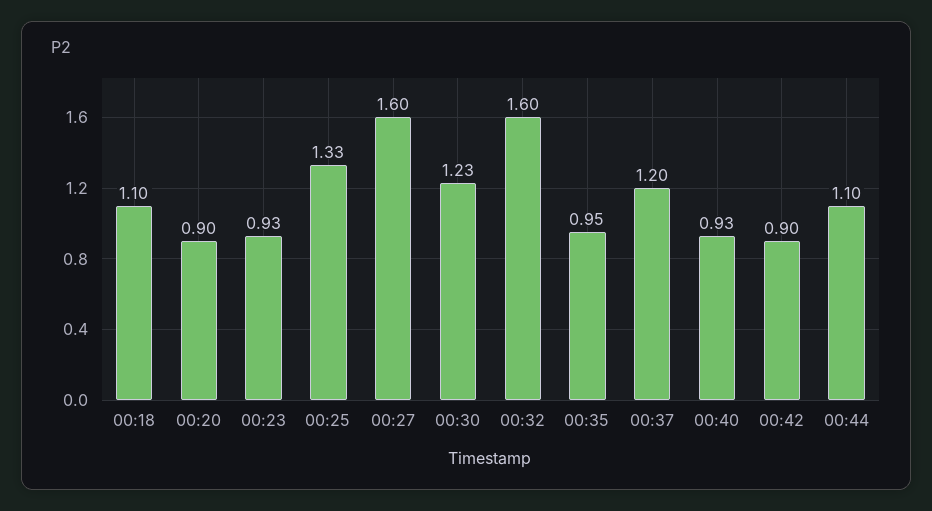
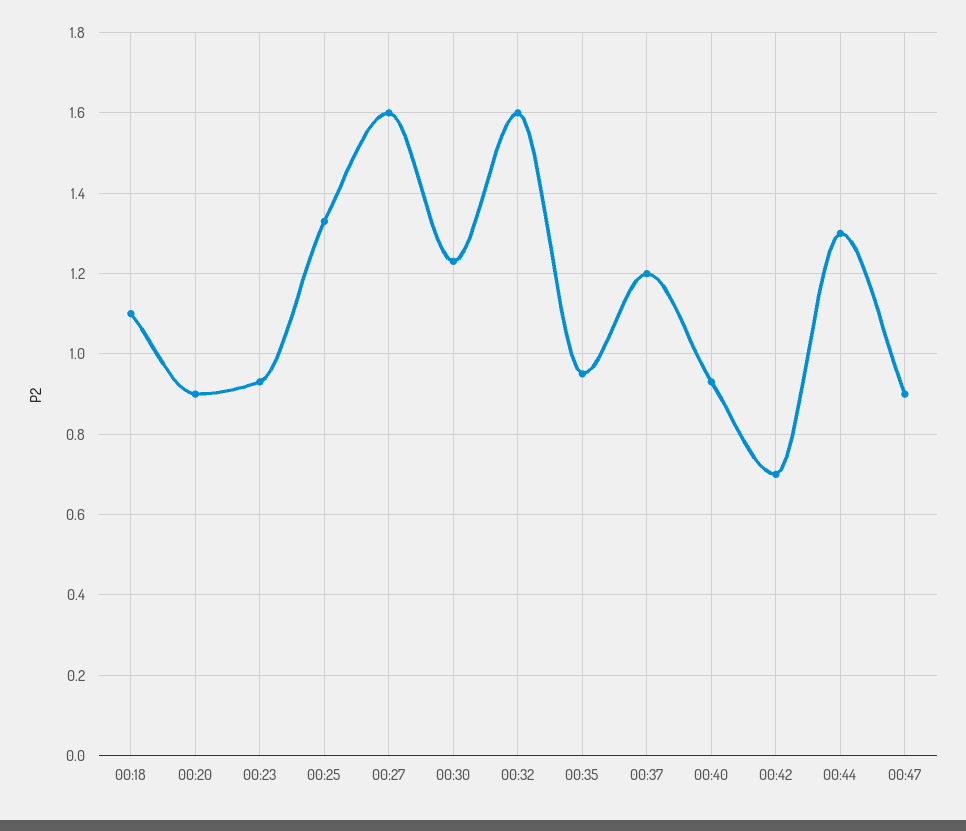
00:42: 0.9 -> 0.7
00:44: 1.1 -> 1.3
00:47: none -> 0.9

